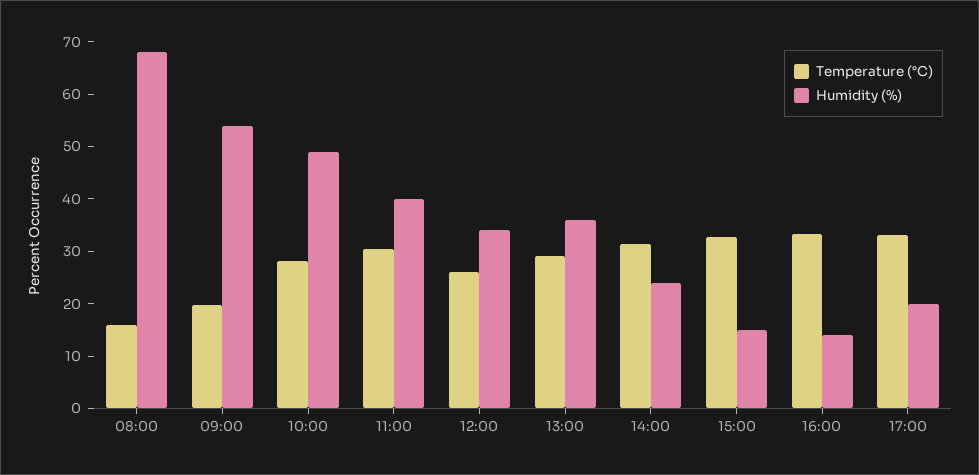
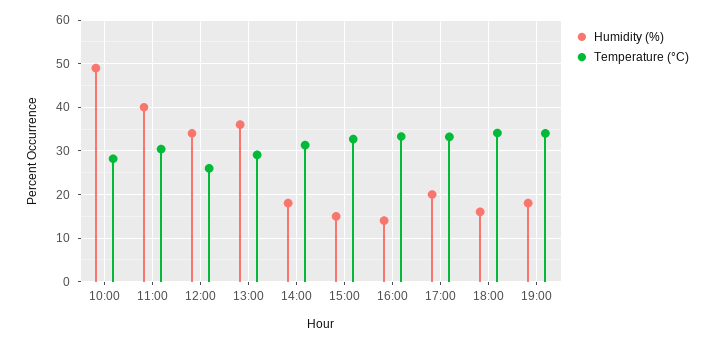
Temperature (°C), 08:00: 16 -> none
Humidity (%), 08:00: 68 -> none
Temperature (°C), 09:00: 20 -> none
Humidity (%), 09:00: 54 -> none
Humidity (%), 14:00: 24 -> 18
Humidity (%), 18:00: none -> 16
Temperature (°C), 18:00: none -> 34
Humidity (%), 19:00: none -> 18
Temperature (°C), 19:00: none -> 34

